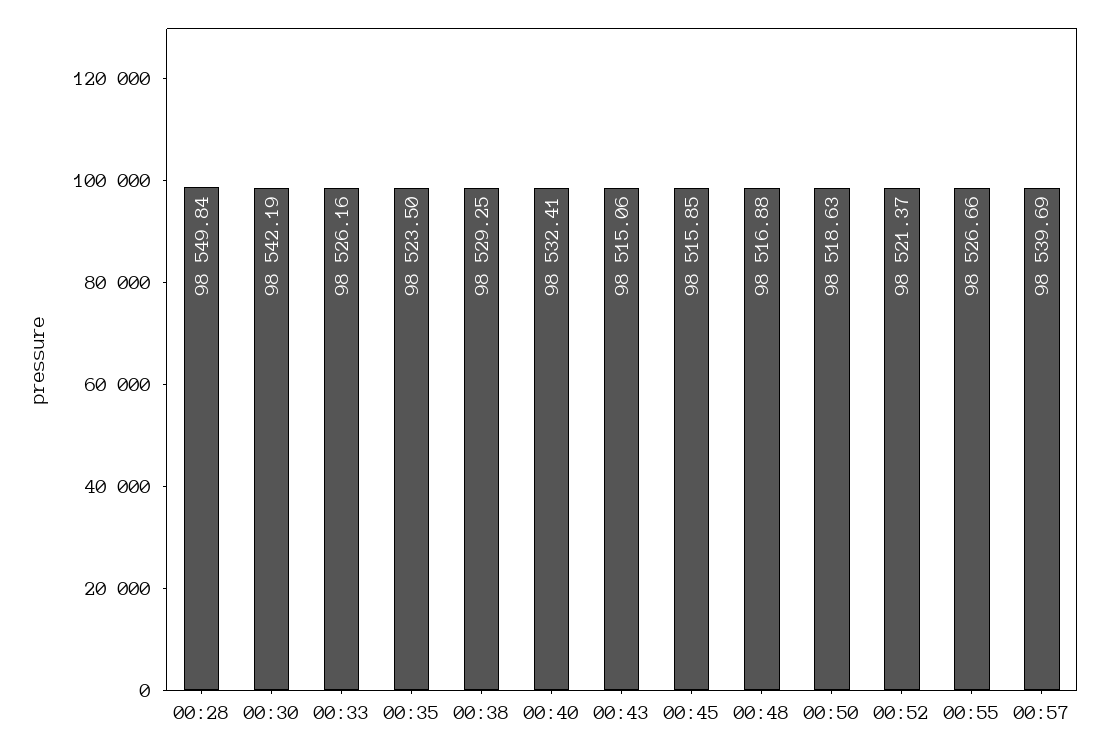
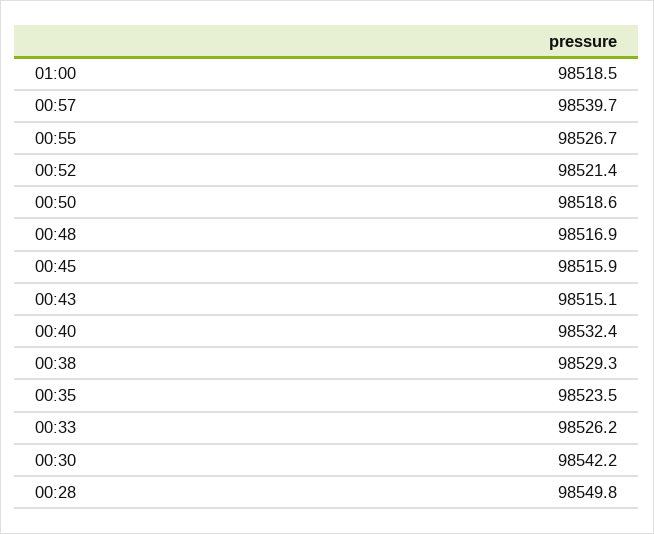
01:00: none -> 98518.5

